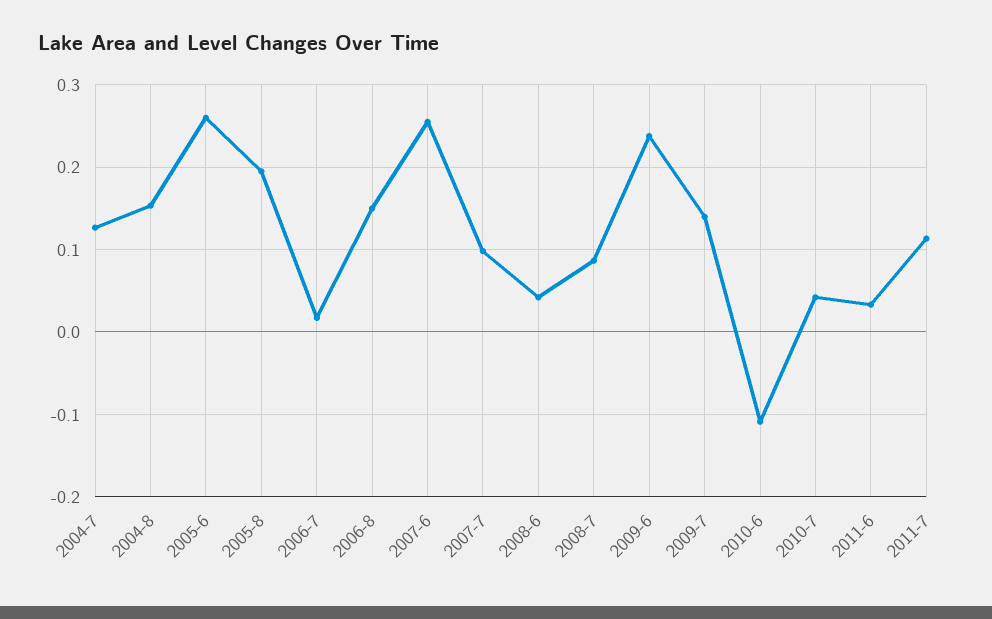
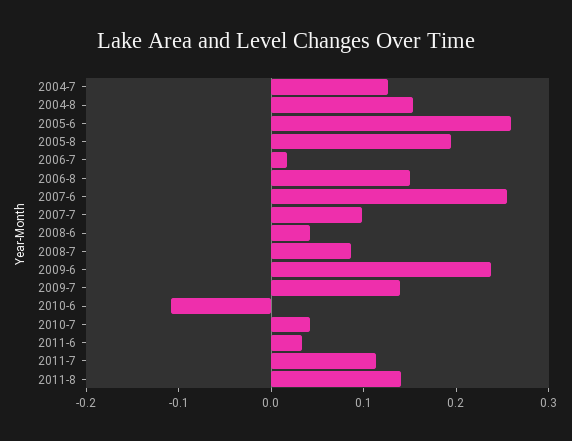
2011-8: none -> 0.14

